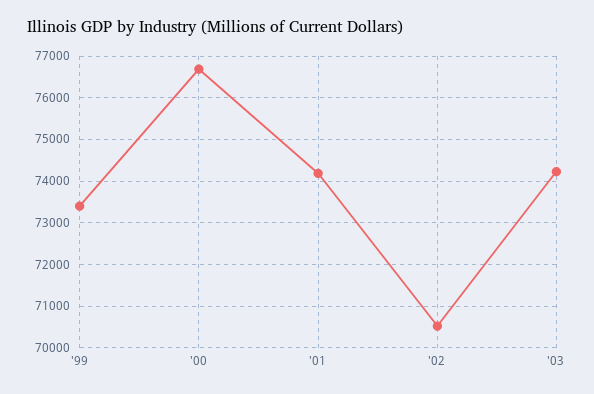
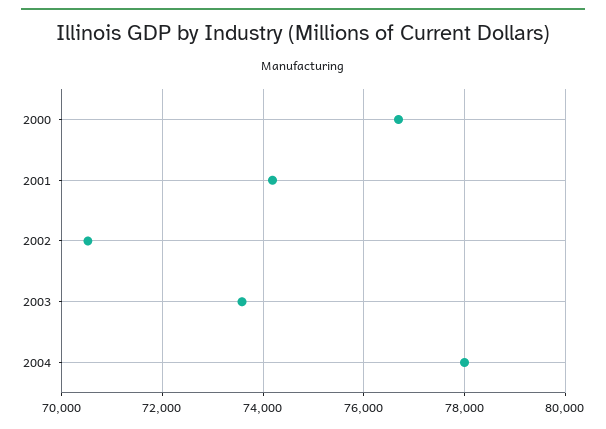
'99: 73400 -> none
'03: 74200 -> 73600
2004: none -> 78000

